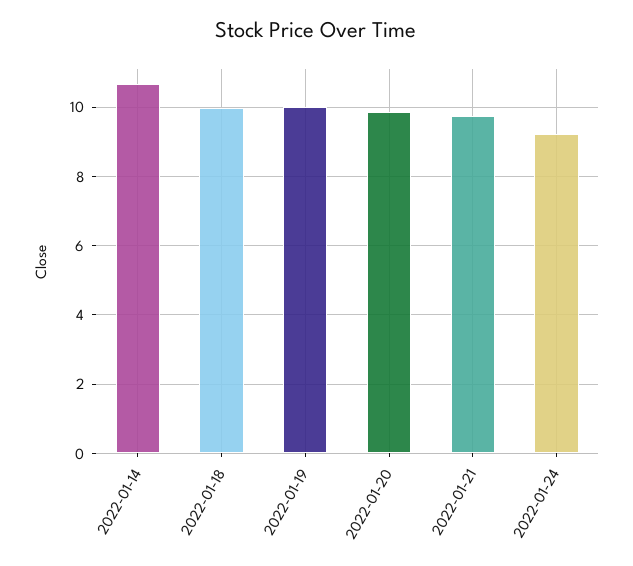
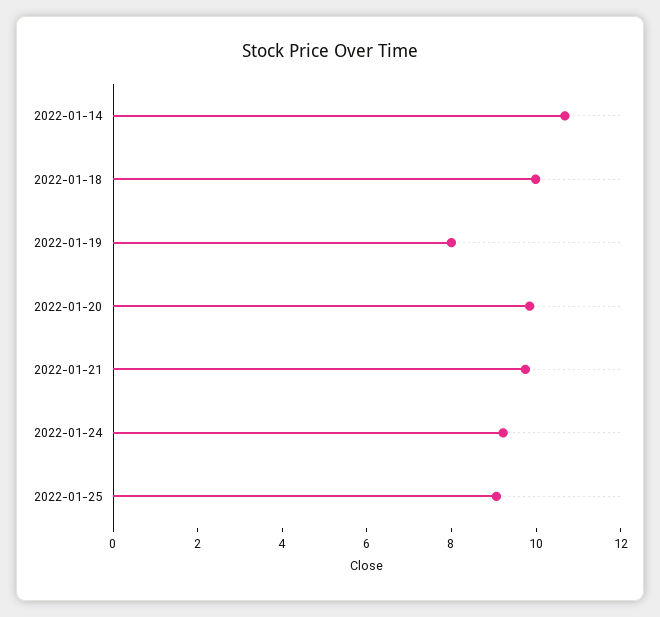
2022-01-19: 10 -> 8
2022-01-25: none -> 9

